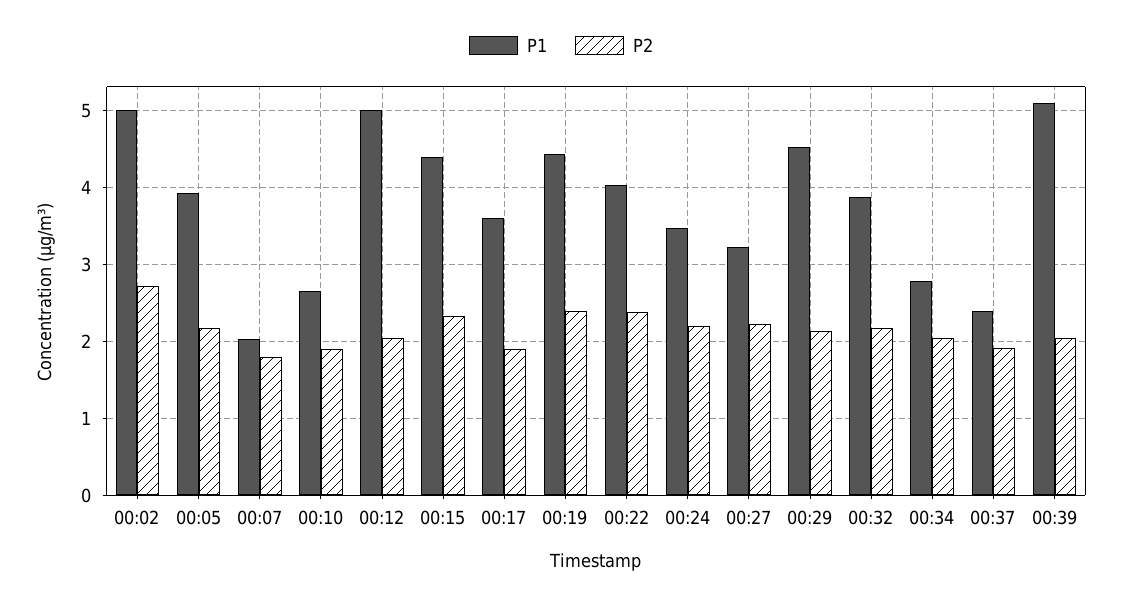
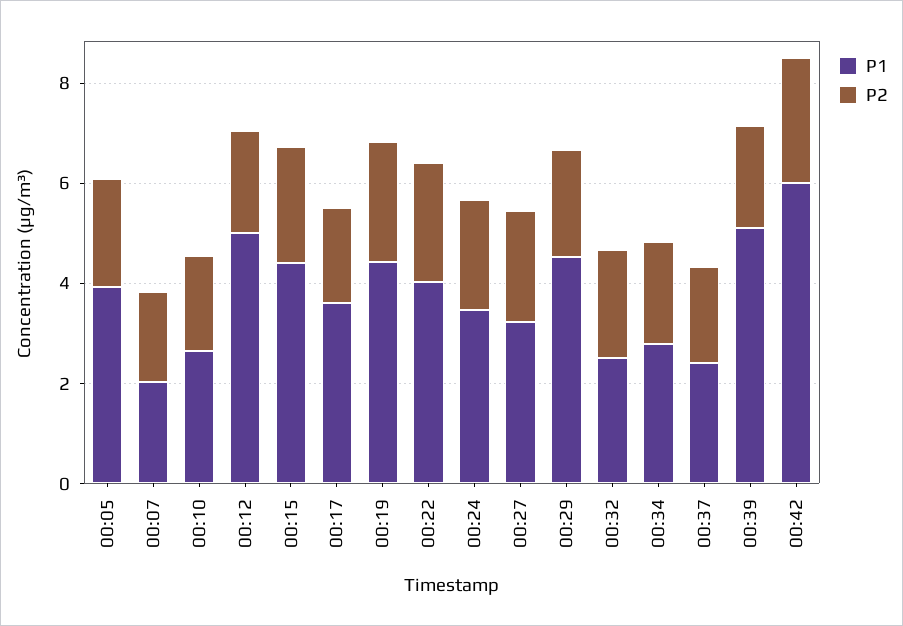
P1, 00:02: 5 -> none
P2, 00:02: 2.7 -> none
P1, 00:32: 3.9 -> 2.5
P1, 00:42: none -> 6
P2, 00:42: none -> 2.5

